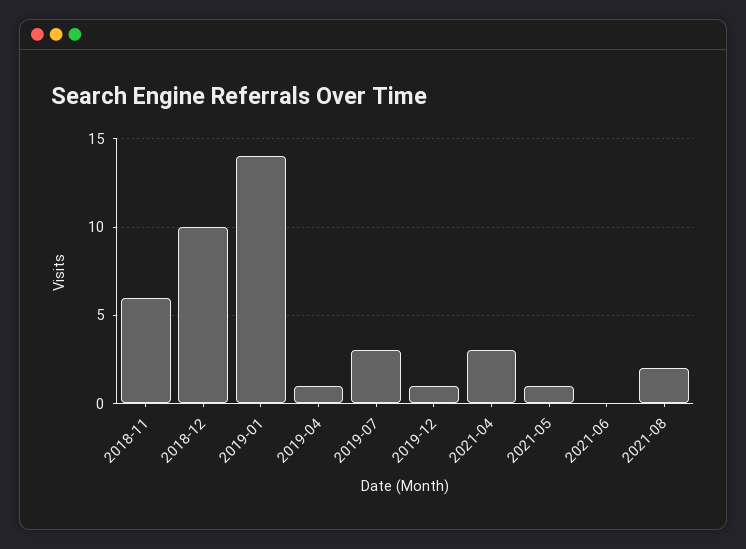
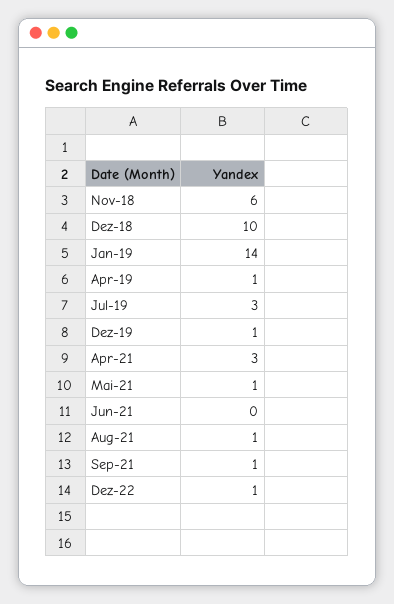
2021-08: 2 -> 1
Sep-21: none -> 1
Dez-22: none -> 1

